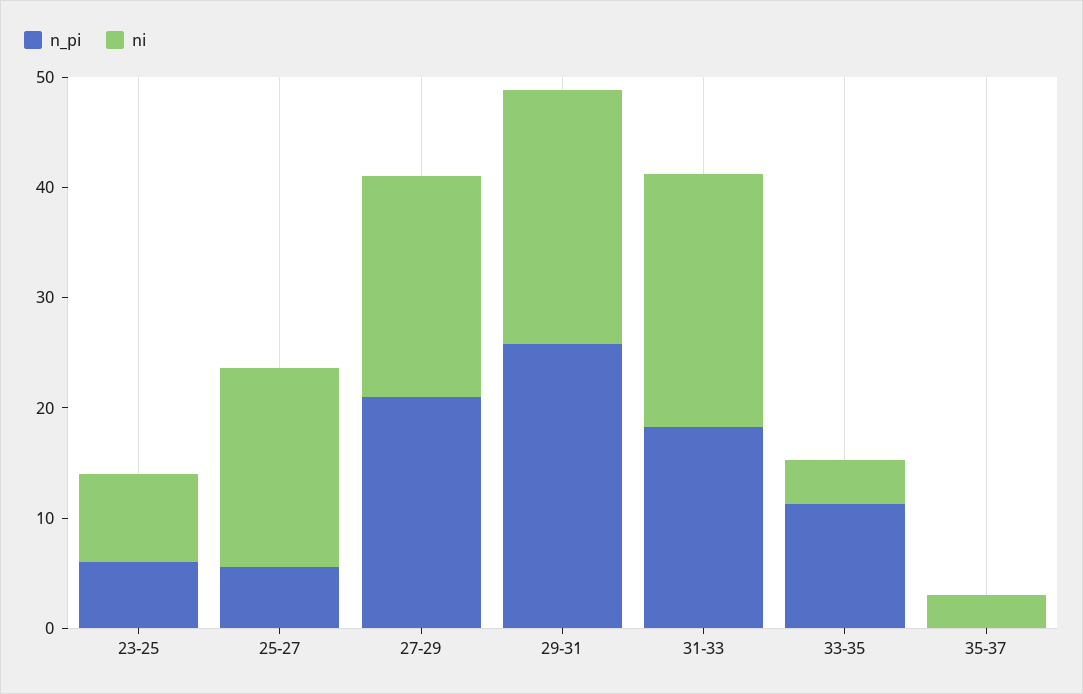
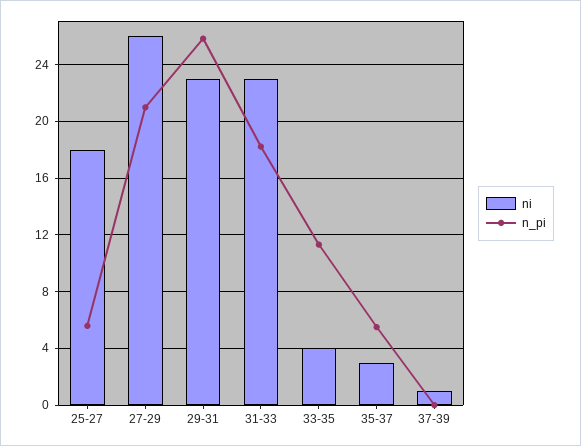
n_pi, 23-25: 6 -> none
ni, 23-25: 8 -> none
ni, 27-29: 20 -> 26
n_pi, 35-37: 0 -> 5.5
ni, 37-39: none -> 1
n_pi, 37-39: none -> 0

